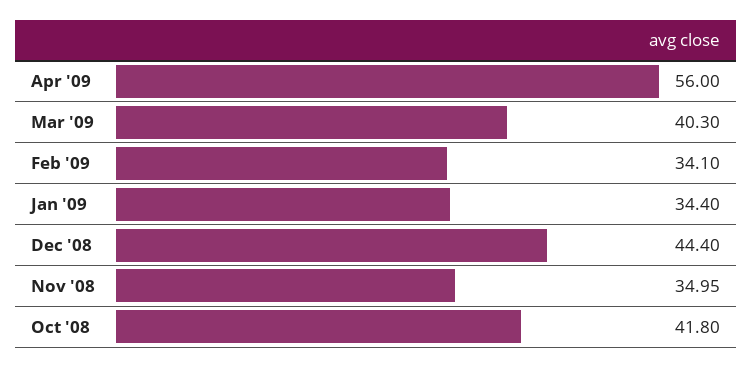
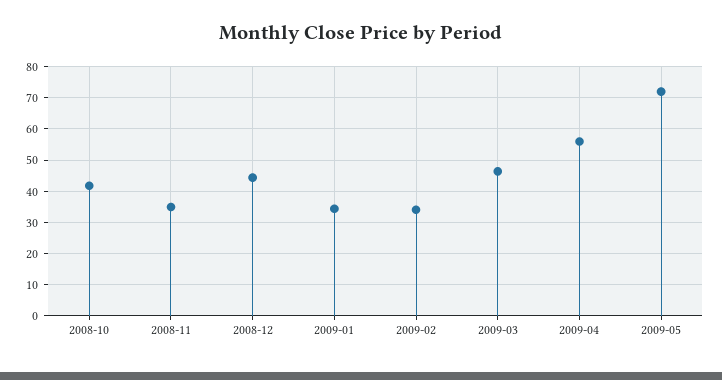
Mar '09: 40.3 -> 46
2009-05: none -> 72

